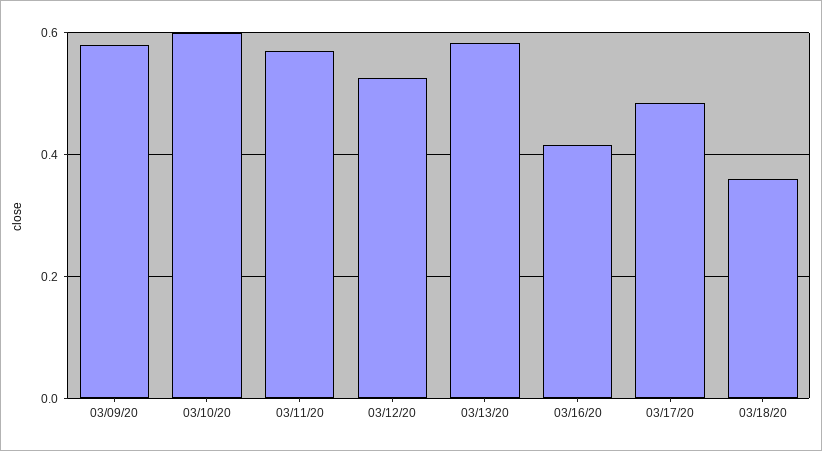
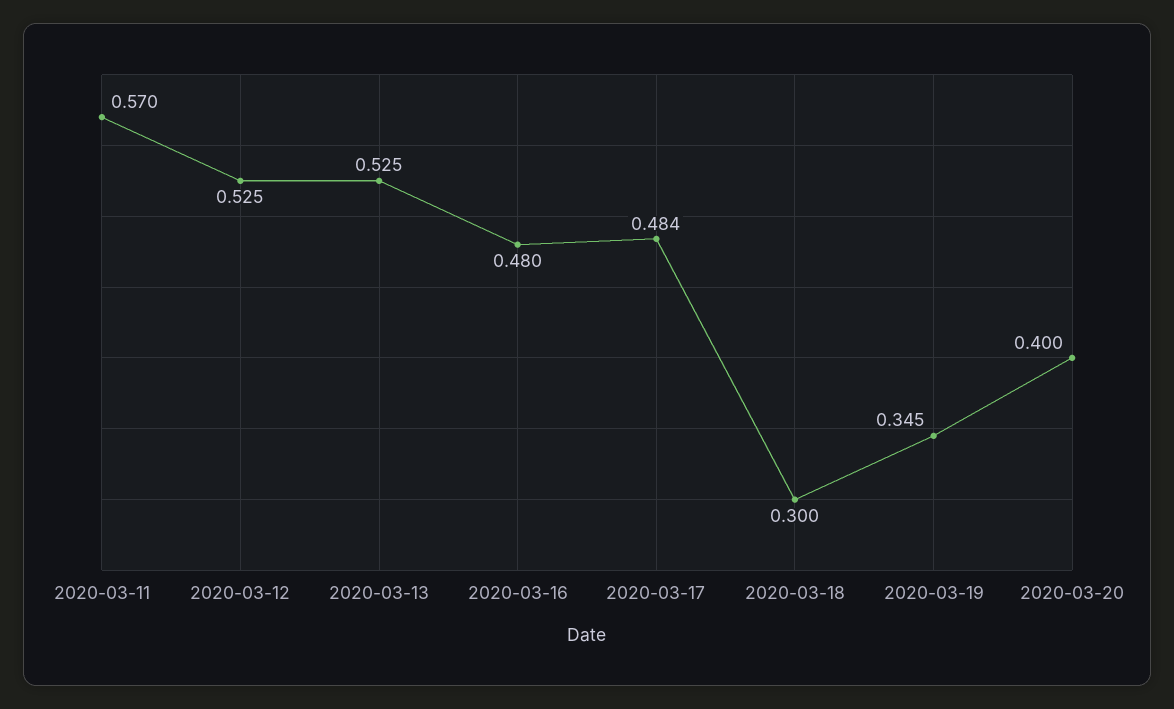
03/09/20: 0.58 -> none
03/10/20: 0.6 -> none
03/13/20: 0.58 -> 0.525
03/16/20: 0.42 -> 0.48
03/18/20: 0.36 -> 0.3
2020-03-19: none -> 0.345
2020-03-20: none -> 0.4

